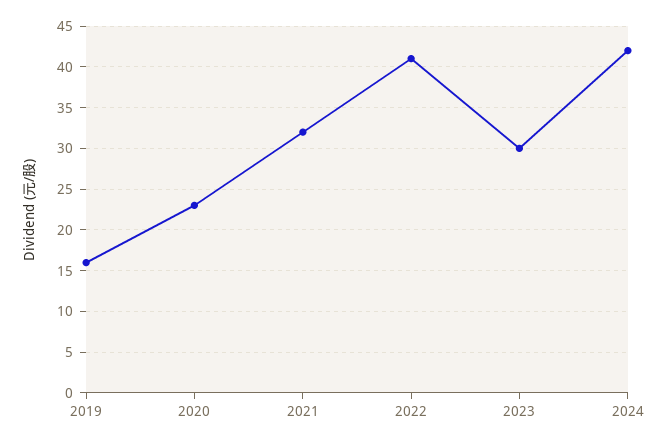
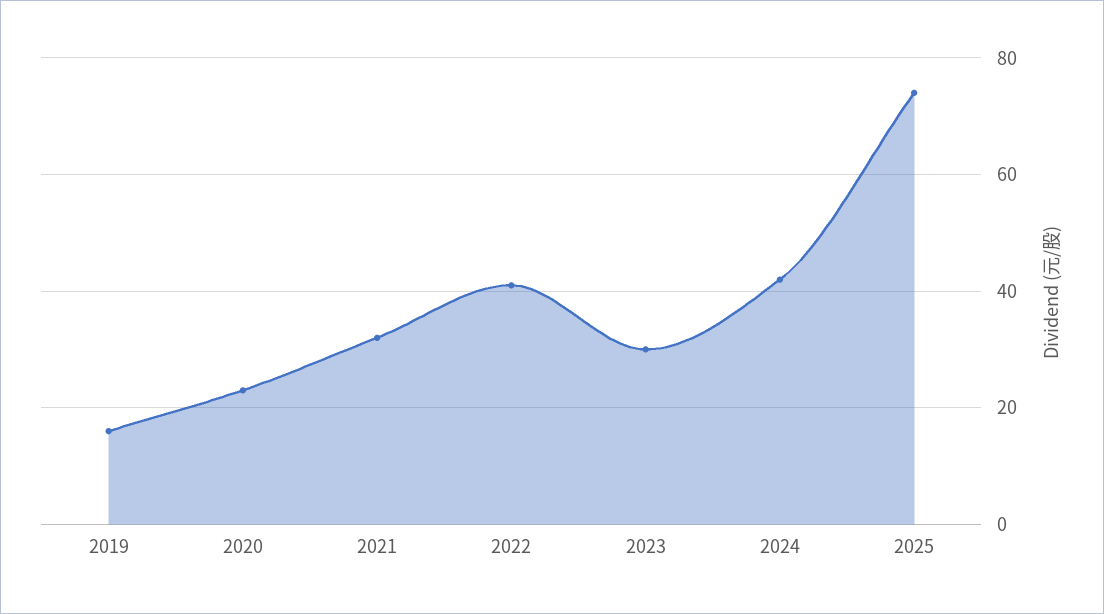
2025: none -> 75

